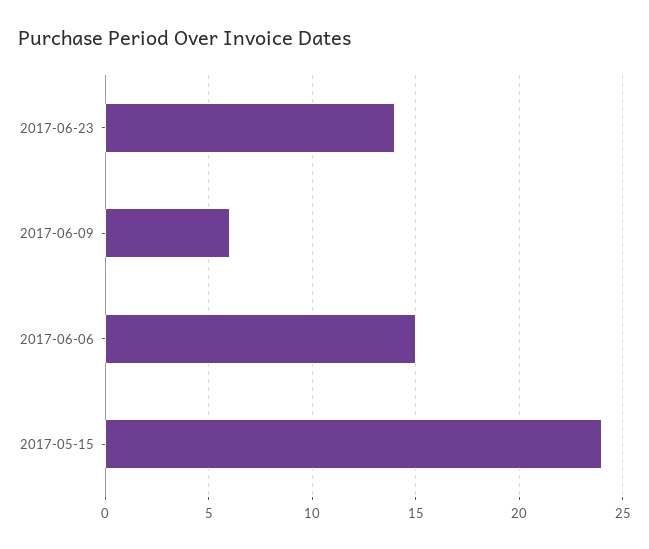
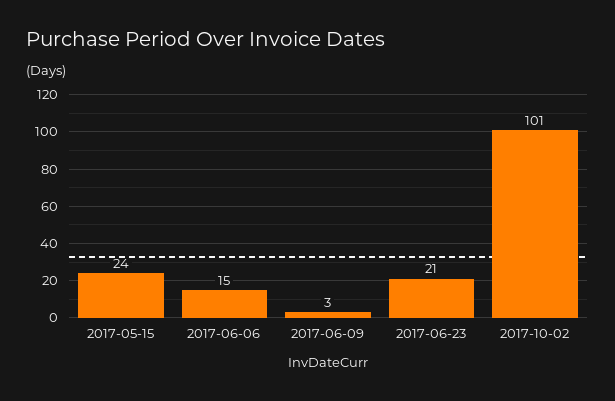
2017-06-23: 14 -> 21
2017-06-09: 6 -> 3
2017-10-02: none -> 101

